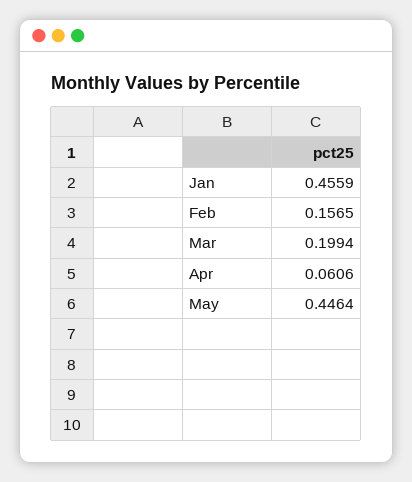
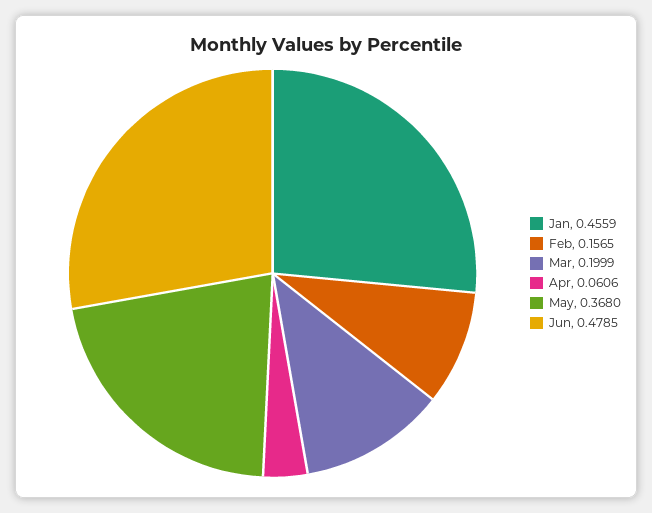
Mar: 0.1994 -> 0.1999
May: 0.4464 -> 0.368
Jun: none -> 0.4785

